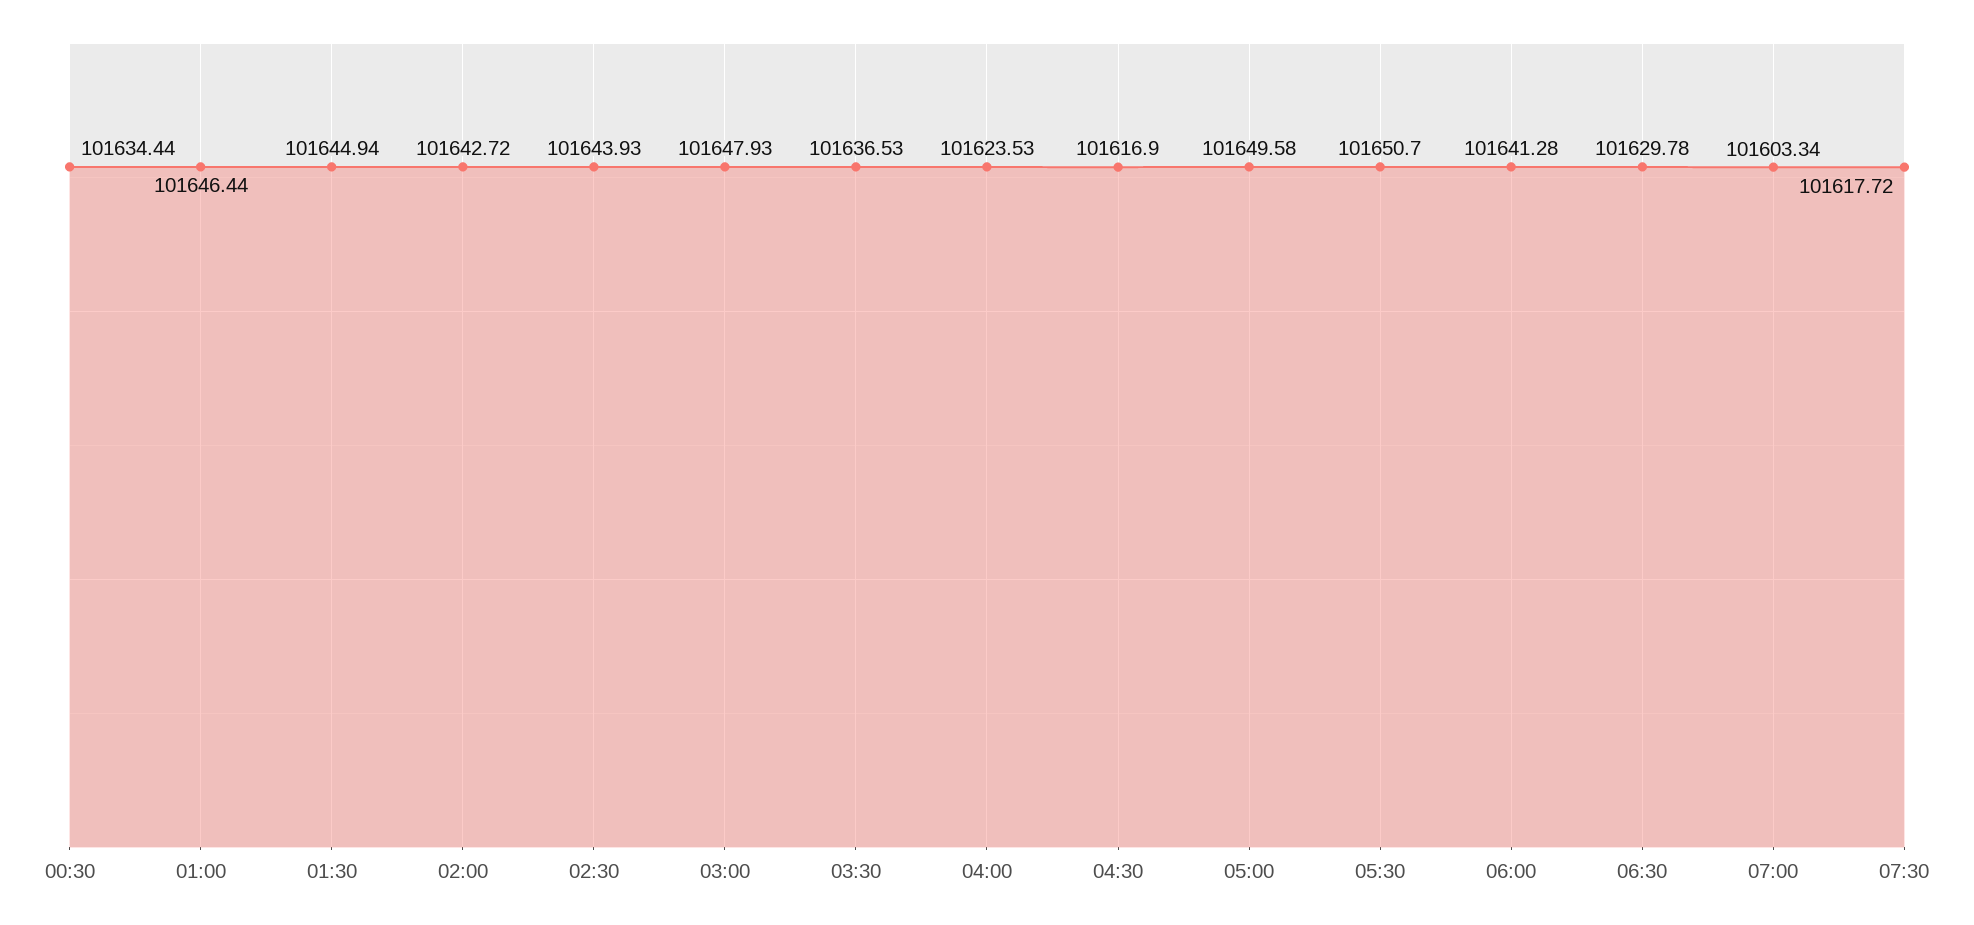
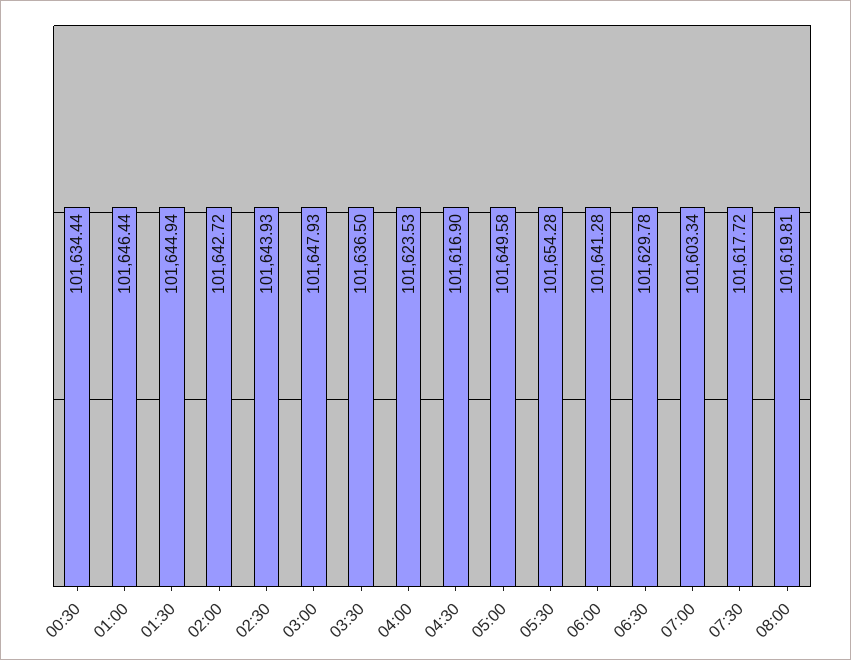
03:30: 101636.53 -> 101636.5
05:30: 101650.7 -> 101654.28
08:00: none -> 101619.81

